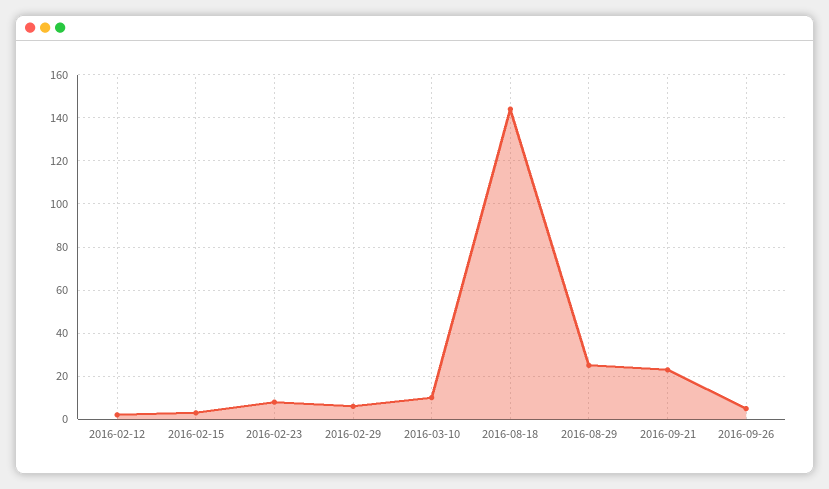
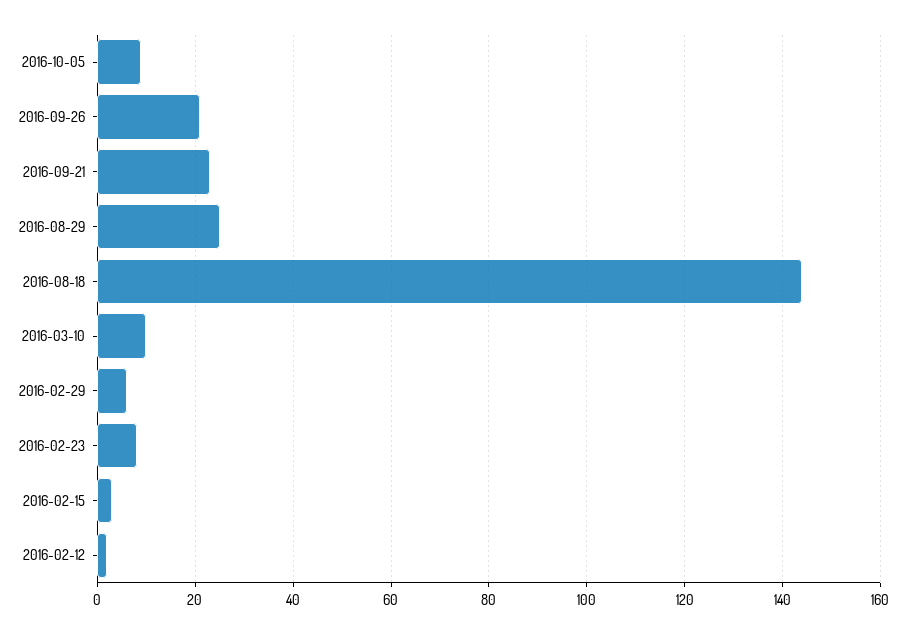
2016-09-26: 5 -> 20
2016-10-05: none -> 10

